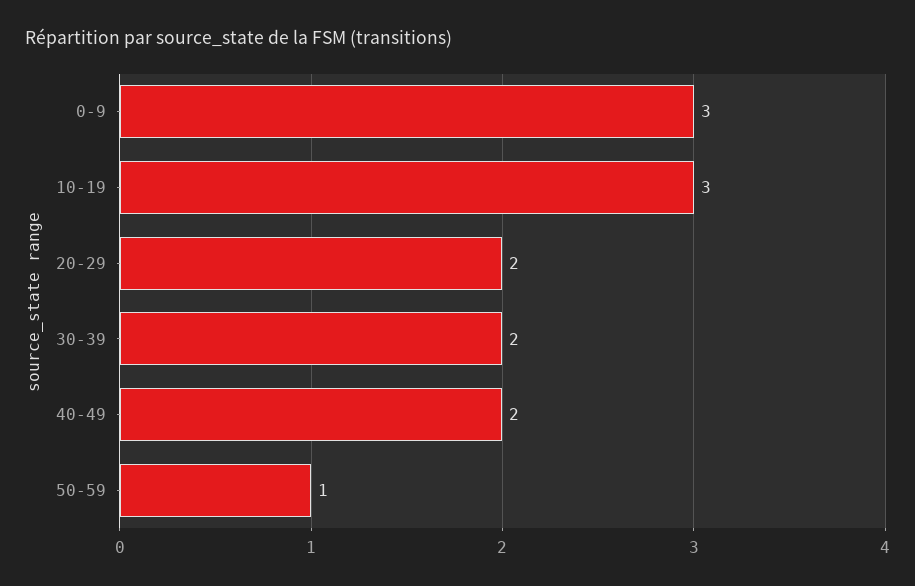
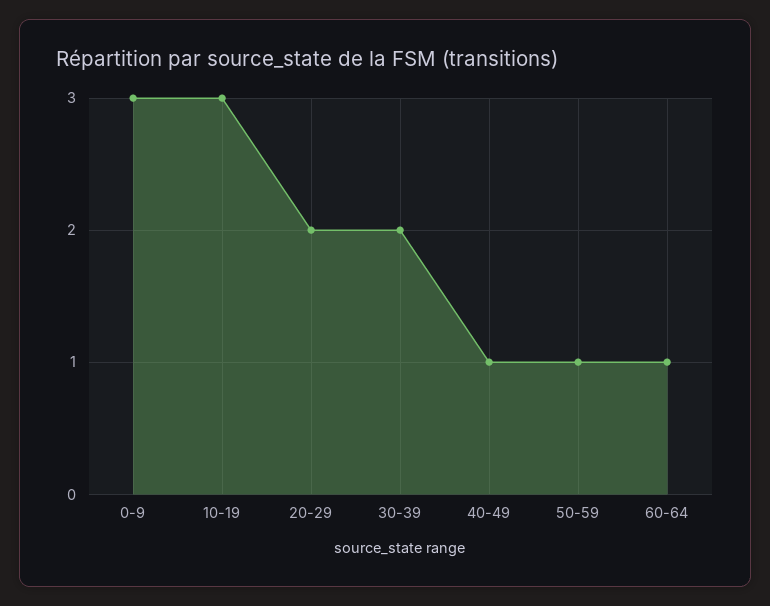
40-49: 2 -> 1
60-64: none -> 1

